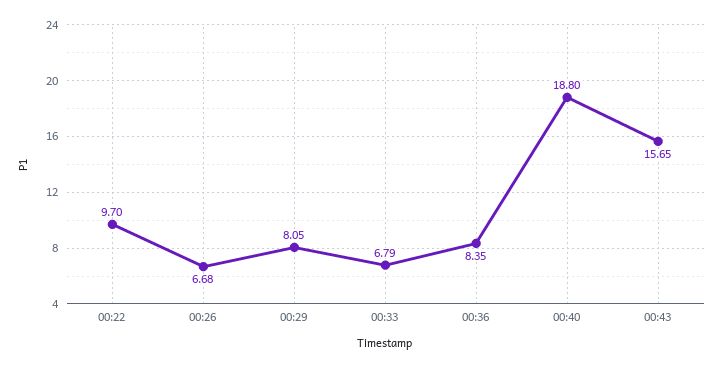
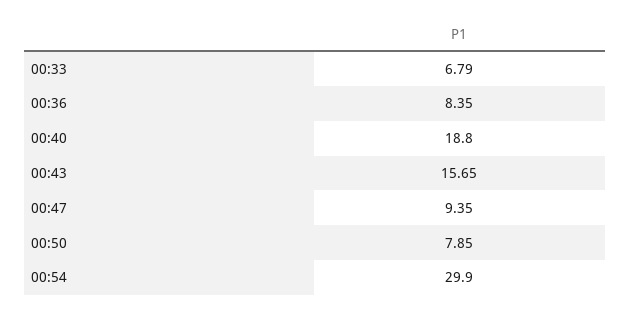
00:22: 9.7 -> none
00:26: 6.68 -> none
00:29: 8.05 -> none
00:47: none -> 9.35
00:50: none -> 7.85
00:54: none -> 29.9

